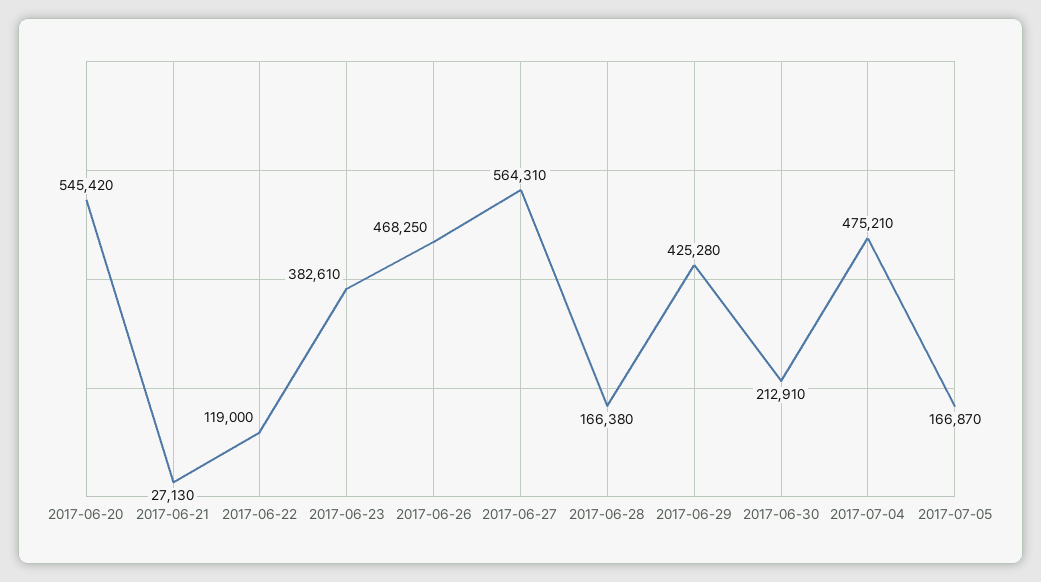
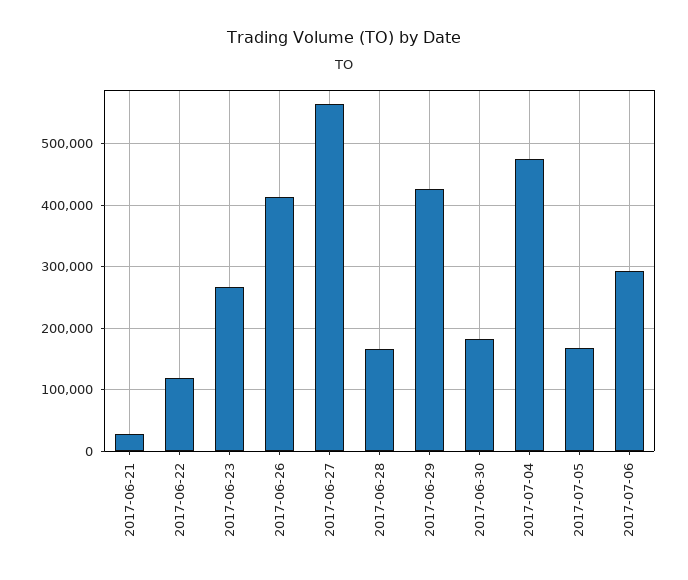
2017-06-20: 545420 -> none
2017-06-23: 382610 -> 270000
2017-06-26: 468250 -> 410000
2017-06-30: 212910 -> 180000
2017-07-06: none -> 290000

